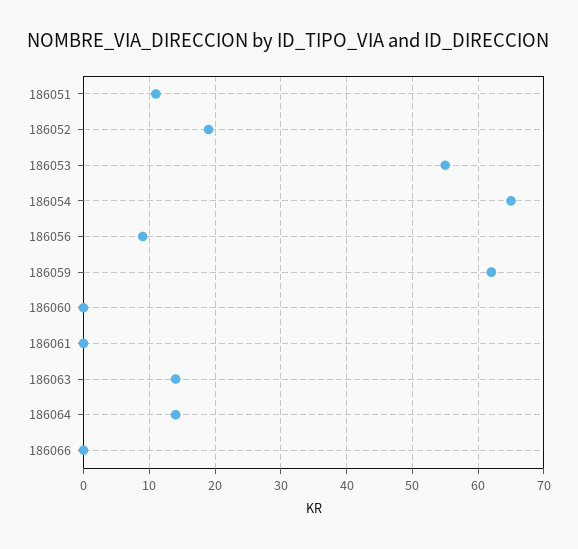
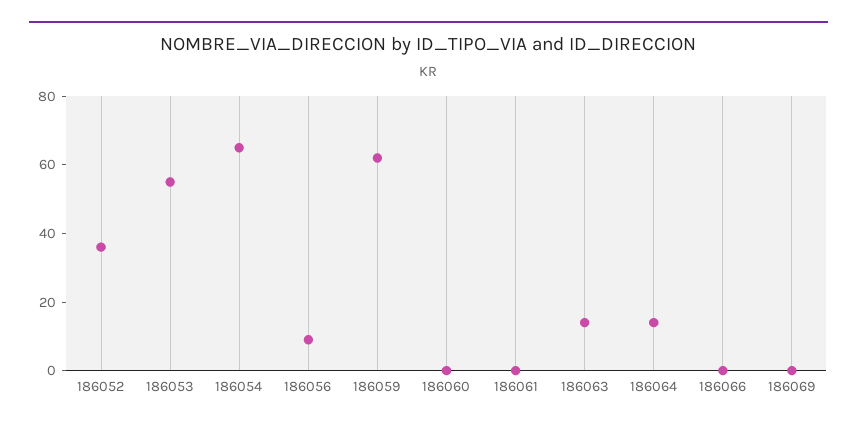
186051: 11 -> none
186052: 19 -> 35
186069: none -> 0

